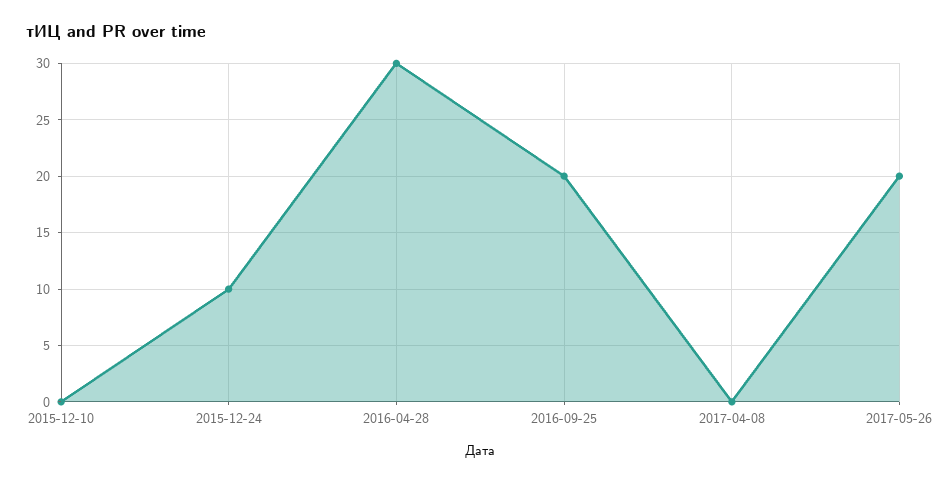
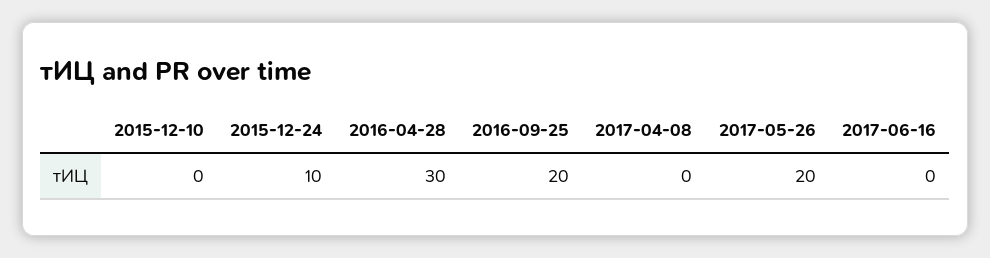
2017-06-16: none -> 0

